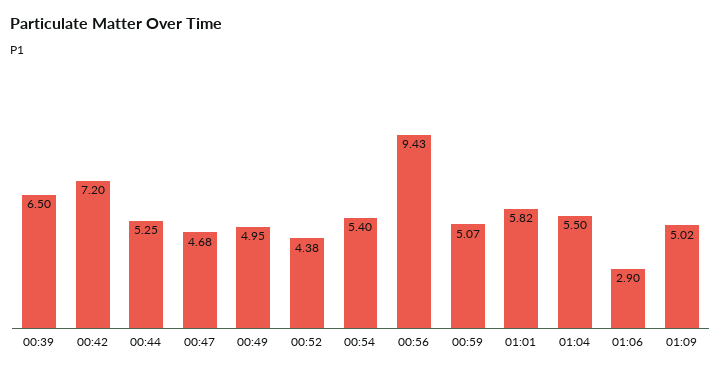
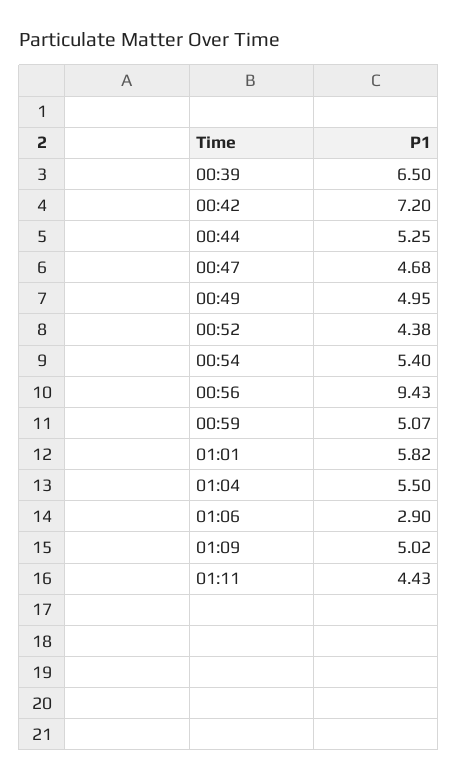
01:11: none -> 4.43

